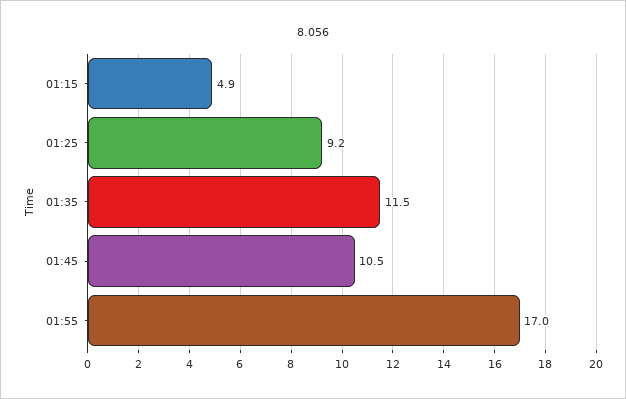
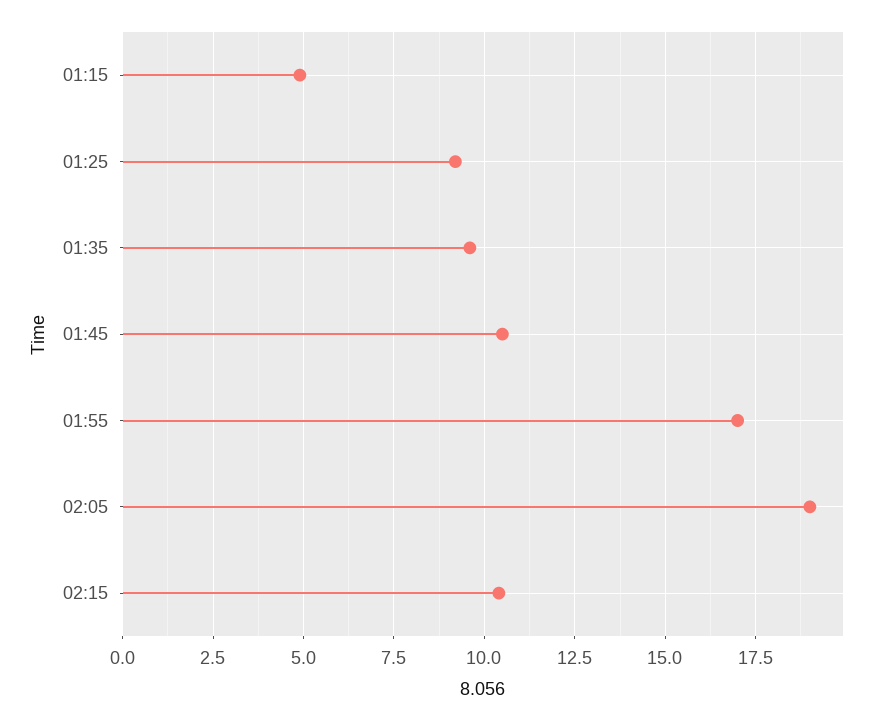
01:35: 11.5 -> 9.5
02:05: none -> 19
02:15: none -> 10.5

